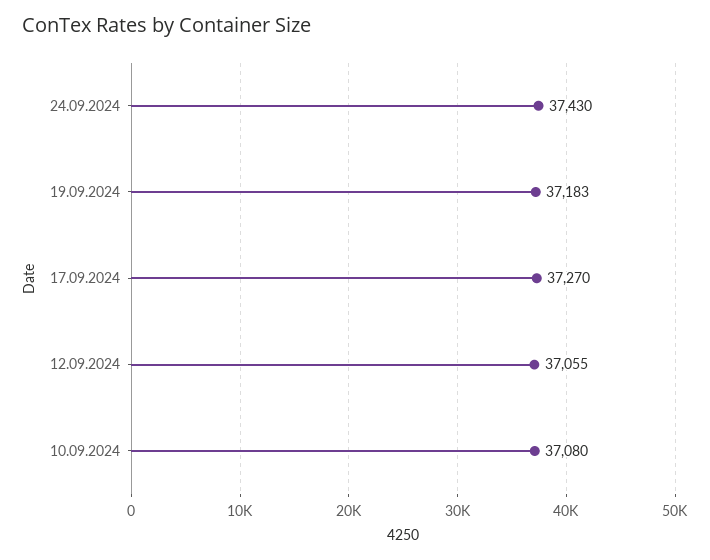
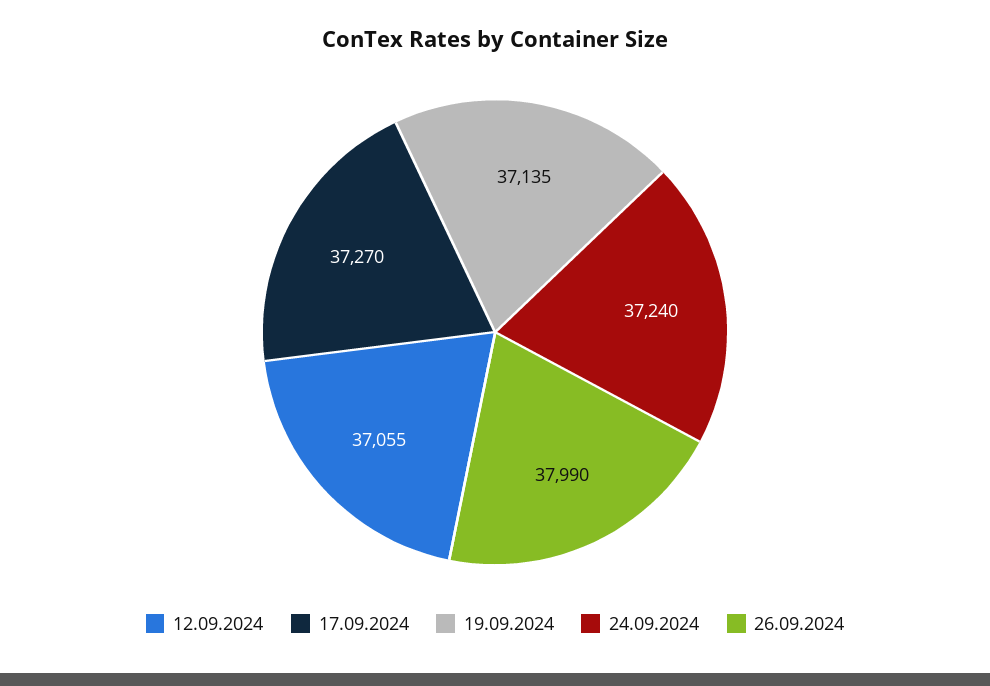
24.09.2024: 37430 -> 37240
19.09.2024: 37183 -> 37135
10.09.2024: 37080 -> none
26.09.2024: none -> 37990

